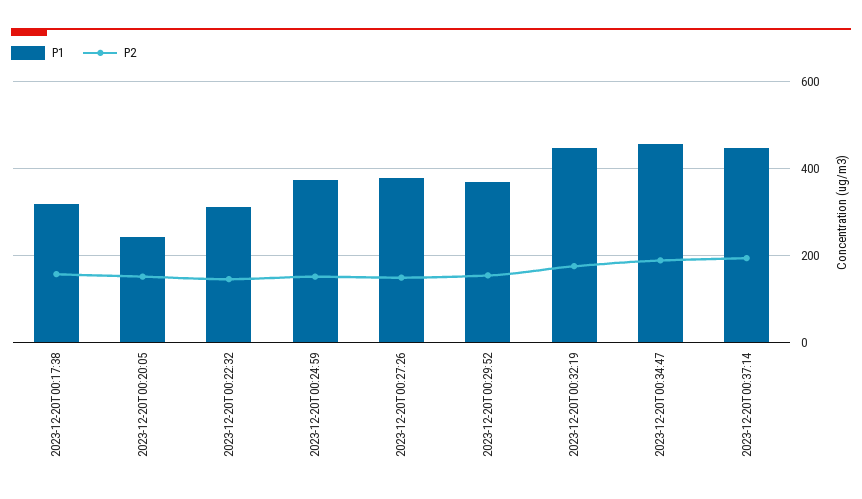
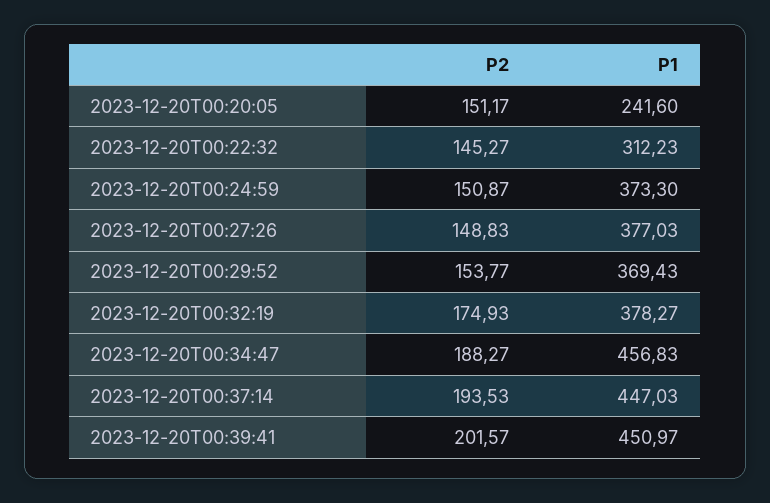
P1, 2023-12-20T00:17:38: 320 -> none
P2, 2023-12-20T00:17:38: 160 -> none
P1, 2023-12-20T00:32:19: 440 -> 378.27
P2, 2023-12-20T00:39:41: none -> 201.57
P1, 2023-12-20T00:39:41: none -> 450.97

